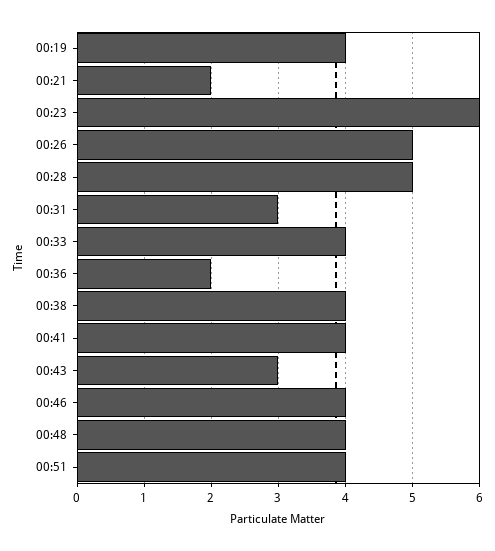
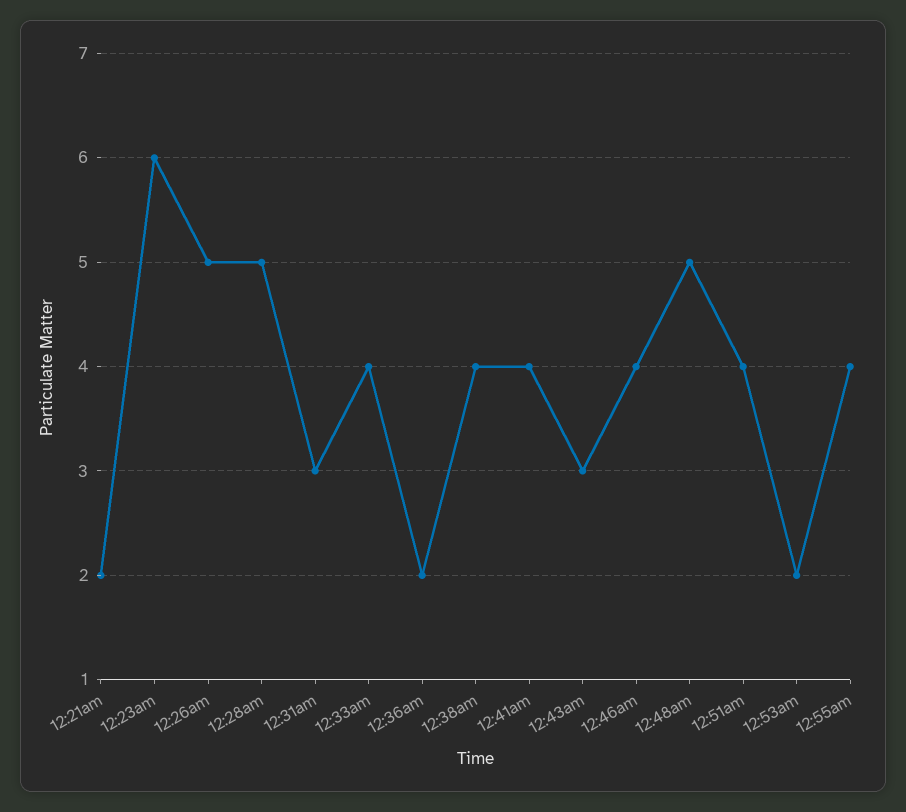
00:19: 4 -> none
00:48: 4 -> 5
12:53am: none -> 2
12:55am: none -> 4

